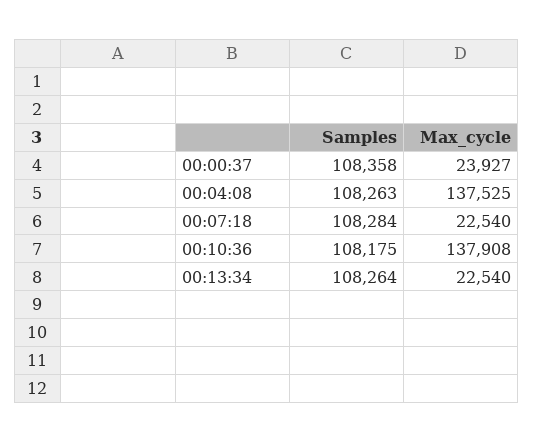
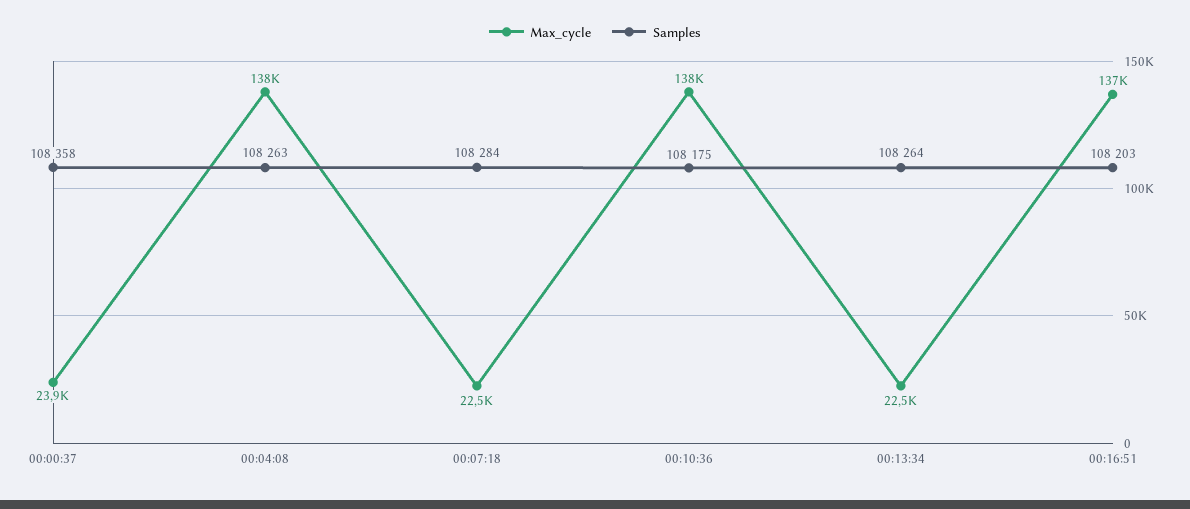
Max_cycle, 00:16:51: none -> 137000
Samples, 00:16:51: none -> 108203

